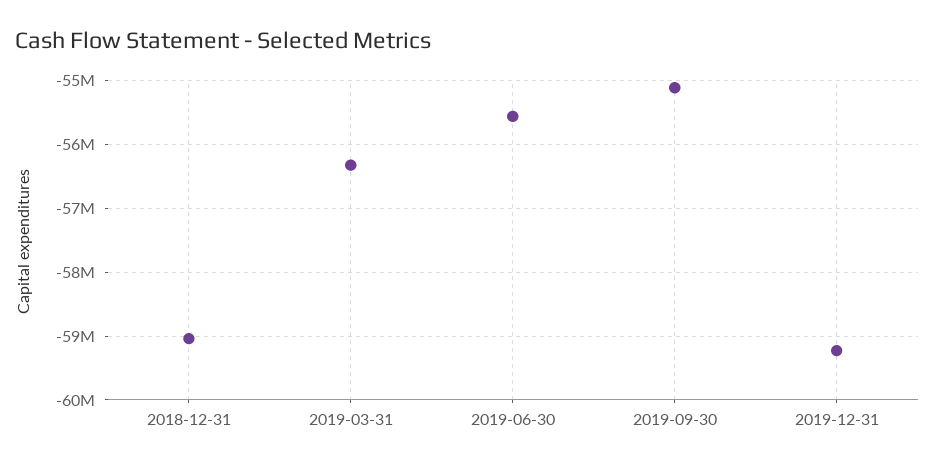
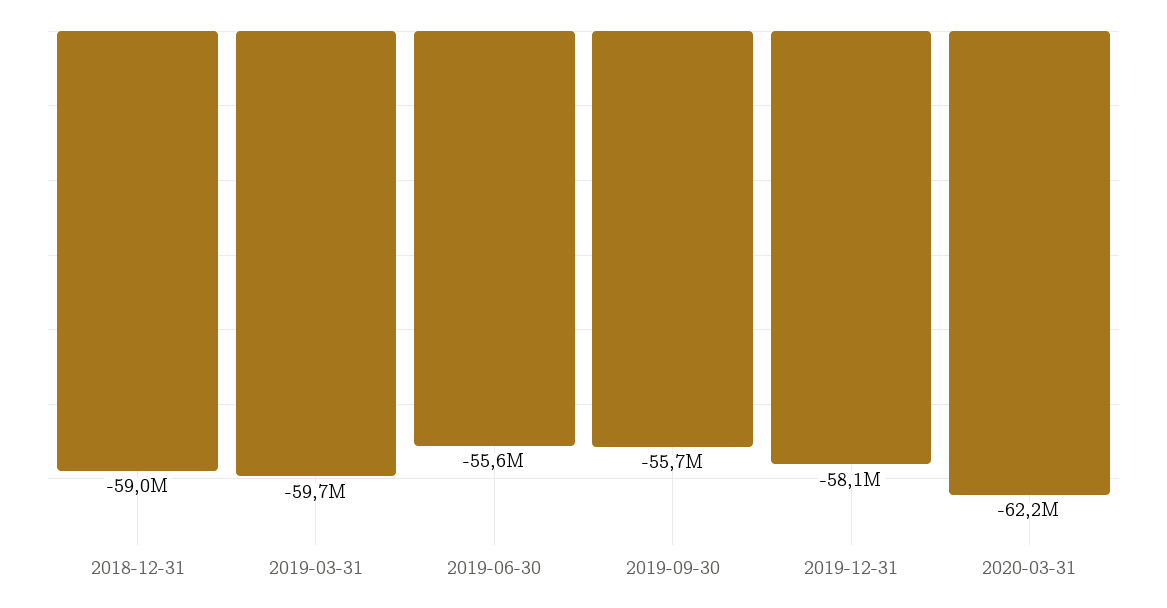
2019-03-31: -56300000 -> -59700000
2019-09-30: -55100000 -> -55700000
2019-12-31: -59200000 -> -58100000
2020-03-31: none -> -62200000

